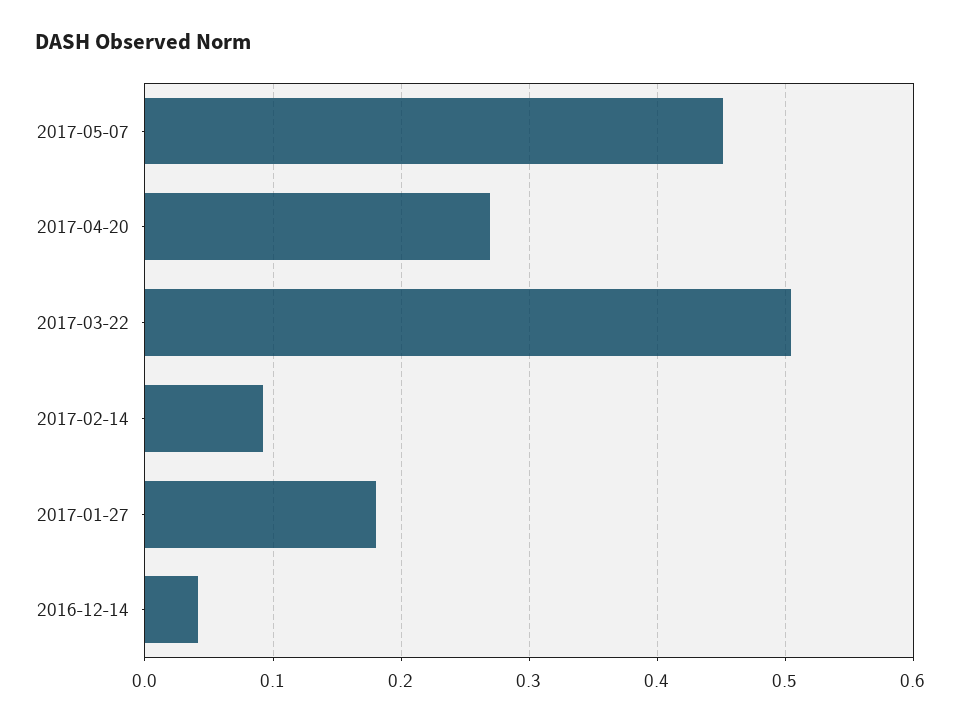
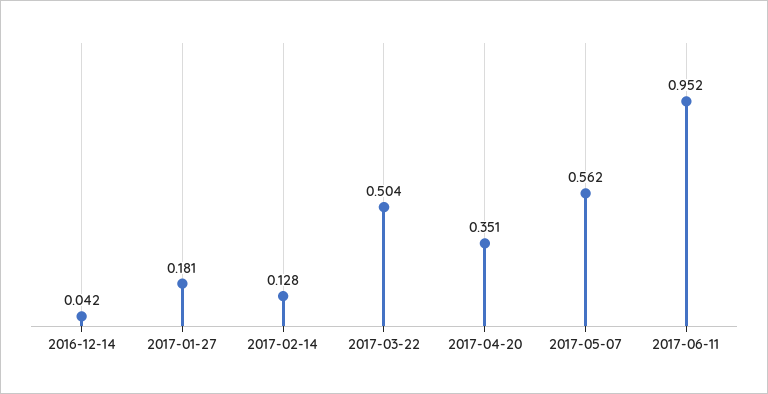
2017-05-07: 0.45 -> 0.562
2017-04-20: 0.27 -> 0.351
2017-02-14: 0.09 -> 0.128
2017-06-11: none -> 0.952

